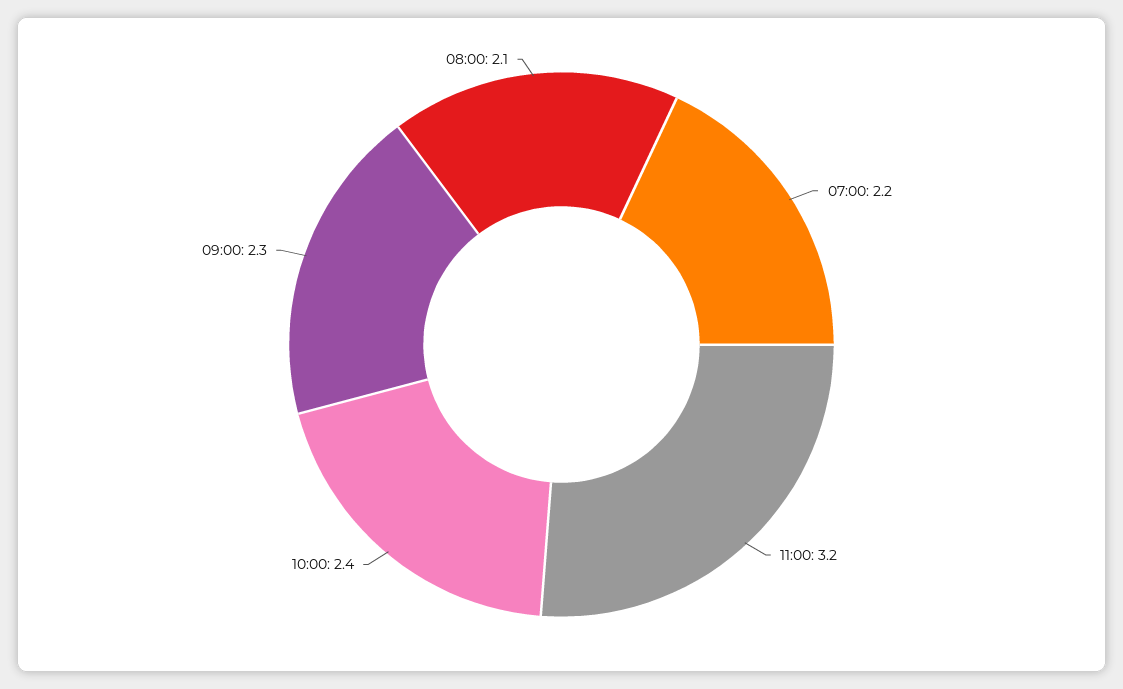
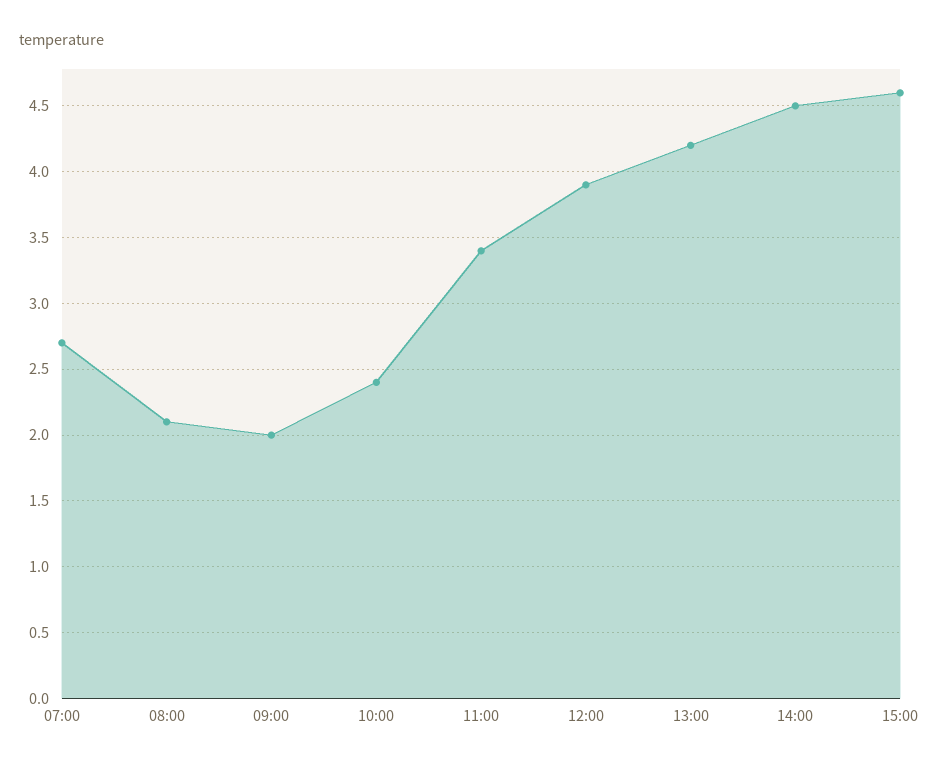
07:00: 2.2 -> 2.7
11:00: 3.2 -> 3.4
09:00: 2.3 -> 2
12:00: none -> 3.9
13:00: none -> 4.2
14:00: none -> 4.5
15:00: none -> 4.6

